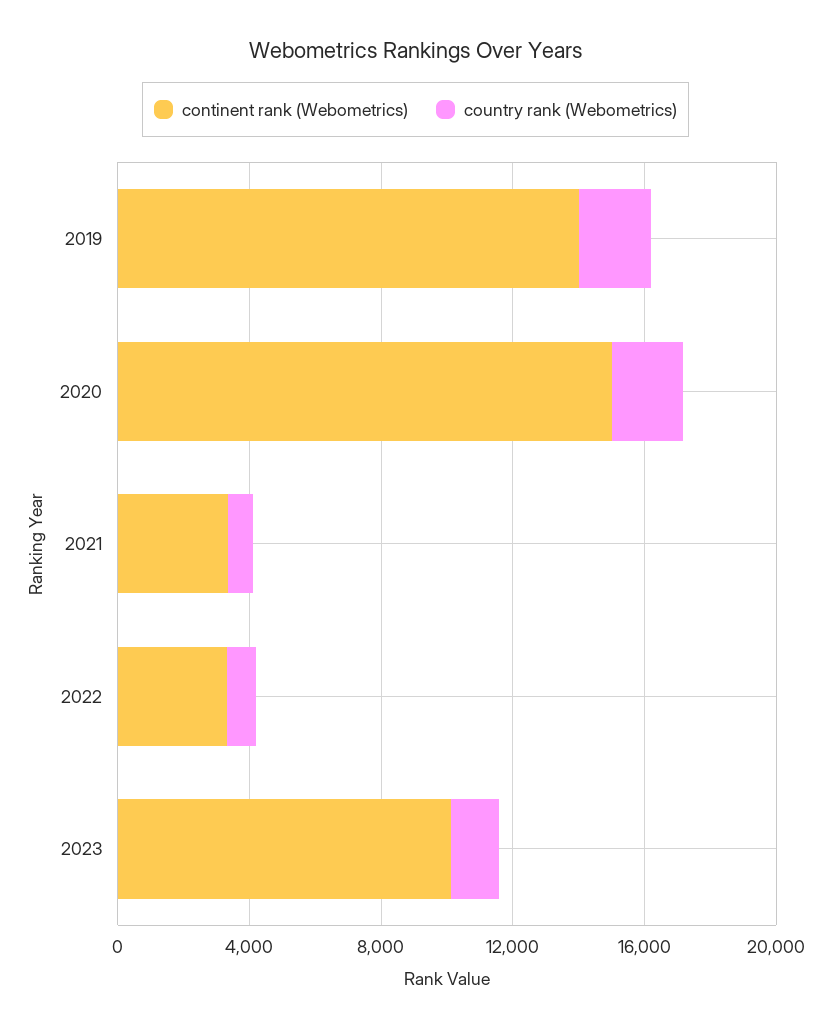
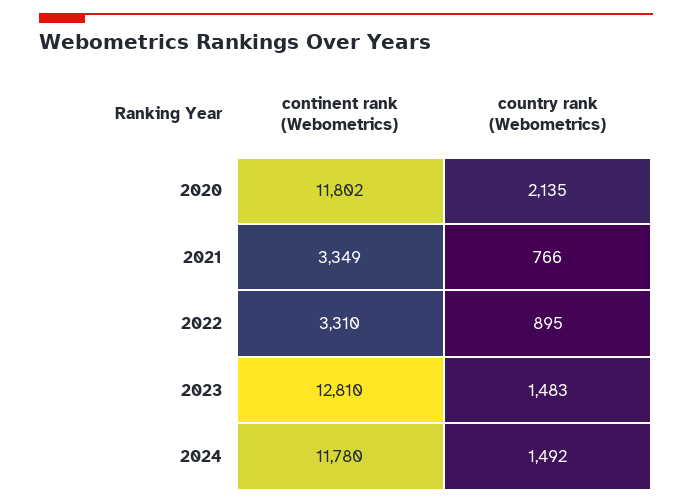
continent rank (Webometrics), 2019: 14000 -> none
country rank (Webometrics), 2019: 2000 -> none
continent rank (Webometrics), 2020: 15000 -> 11802
continent rank (Webometrics), 2023: 10000 -> 12810
continent rank (Webometrics), 2024: none -> 11780
country rank (Webometrics), 2024: none -> 1492

